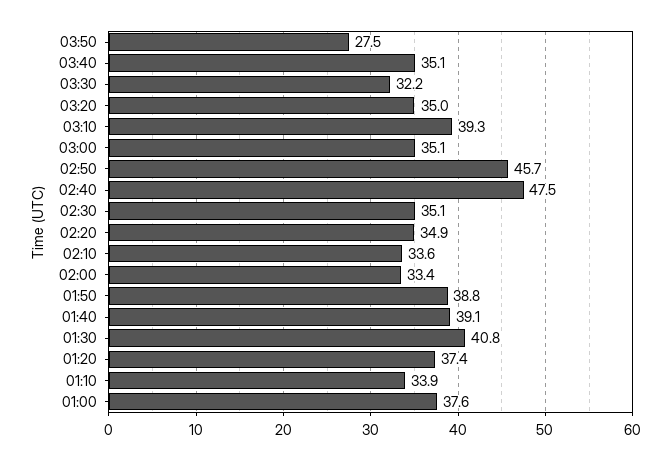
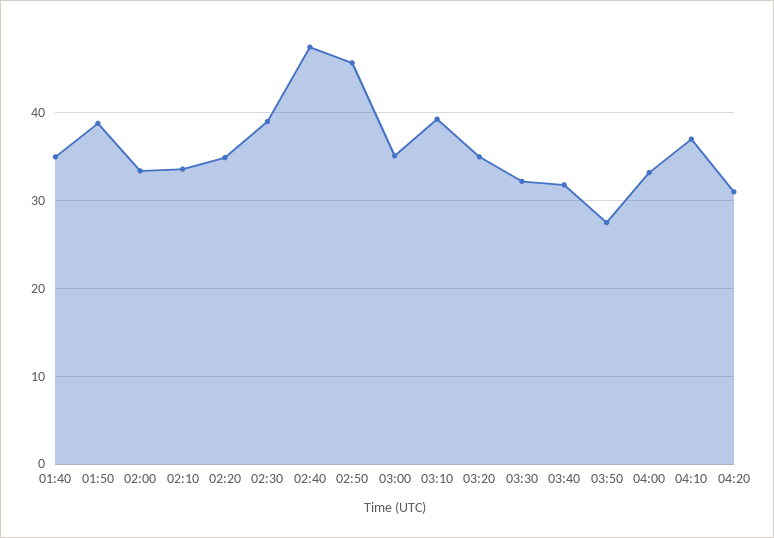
03:40: 35.1 -> 32
02:30: 35.1 -> 39
01:40: 39.1 -> 35
01:30: 40.8 -> none
01:20: 37.4 -> none
01:10: 33.9 -> none
01:00: 37.6 -> none
04:00: none -> 33
04:10: none -> 37
04:20: none -> 31

